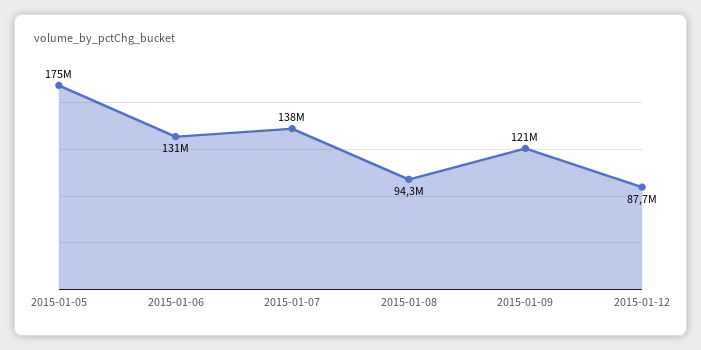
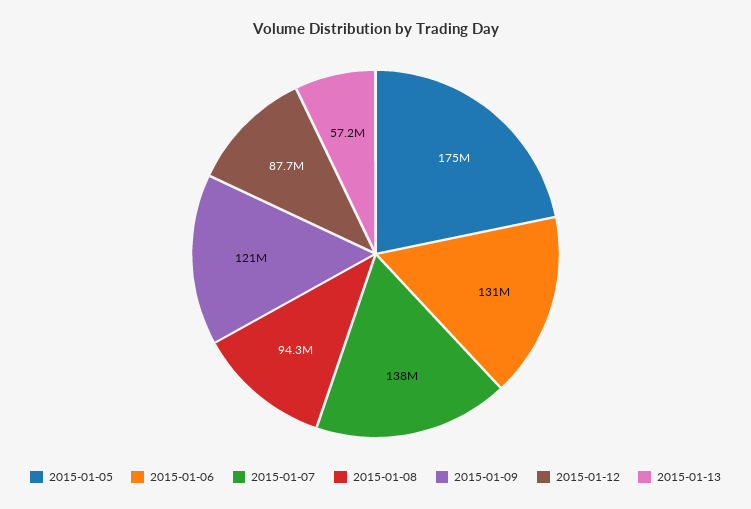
2015-01-13: none -> 57200000

